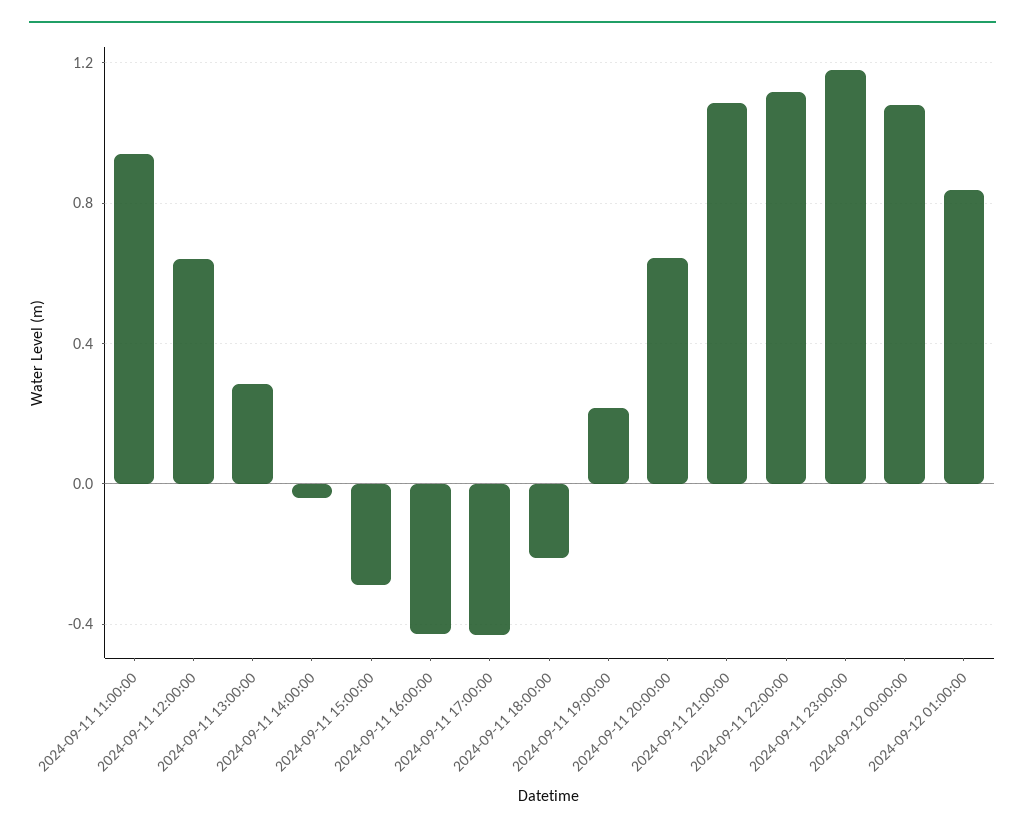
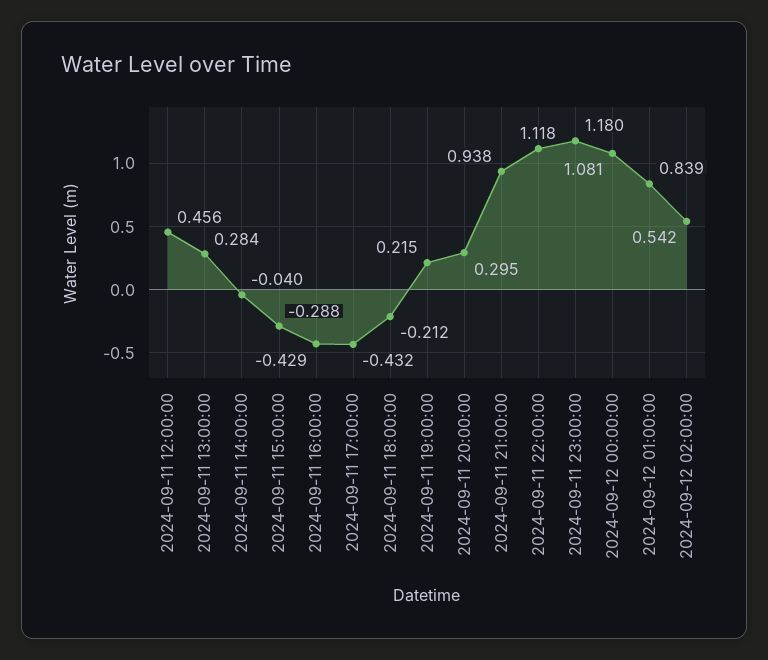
2024-09-11 11:00:00: 0.95 -> none
2024-09-11 12:00:00: 0.65 -> 0.456
2024-09-11 20:00:00: 0.65 -> 0.295
2024-09-11 21:00:00: 1.1 -> 0.938
2024-09-12 02:00:00: none -> 0.542

